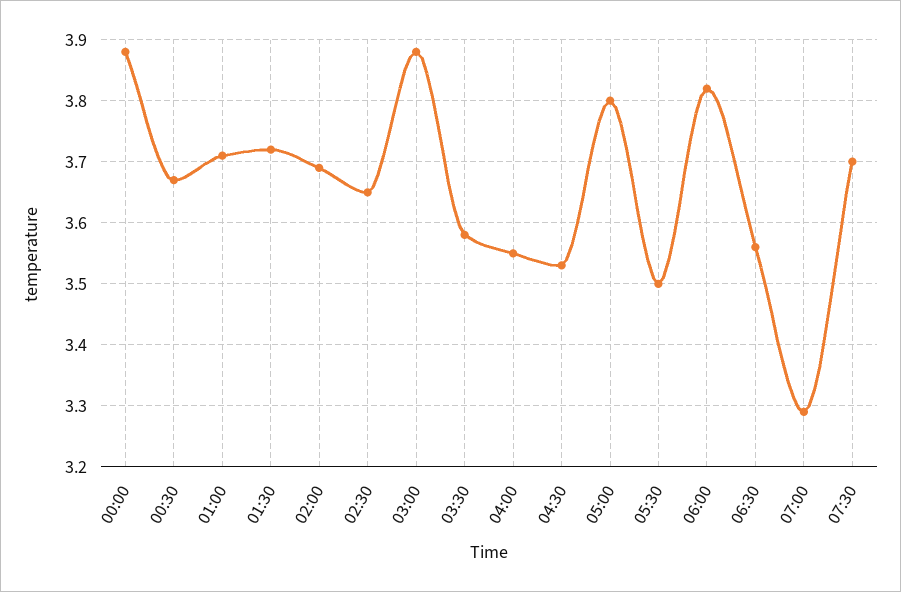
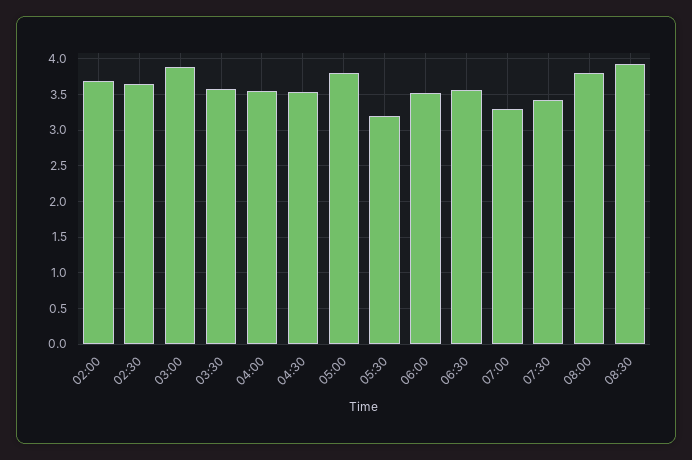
00:00: 3.88 -> none
00:30: 3.67 -> none
01:00: 3.71 -> none
01:30: 3.72 -> none
05:30: 3.5 -> 3.2
06:00: 3.82 -> 3.5
07:30: 3.7 -> 3.4
08:00: none -> 3.8
08:30: none -> 3.9

